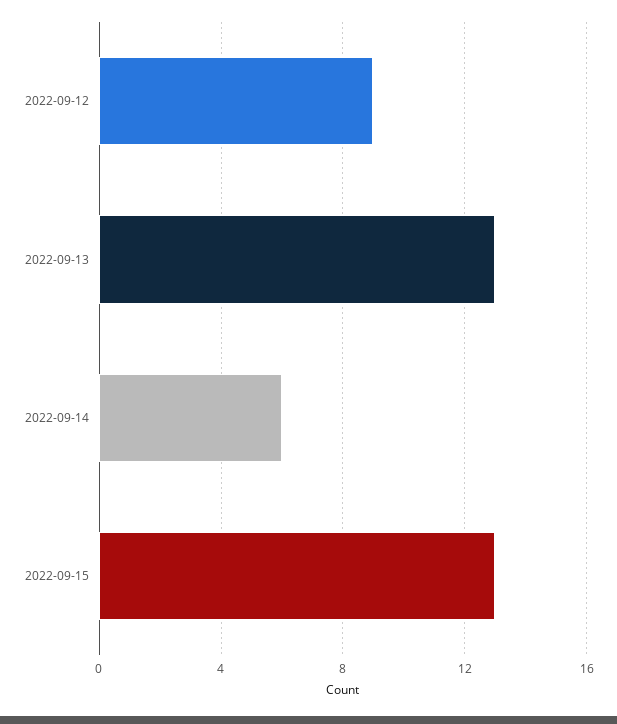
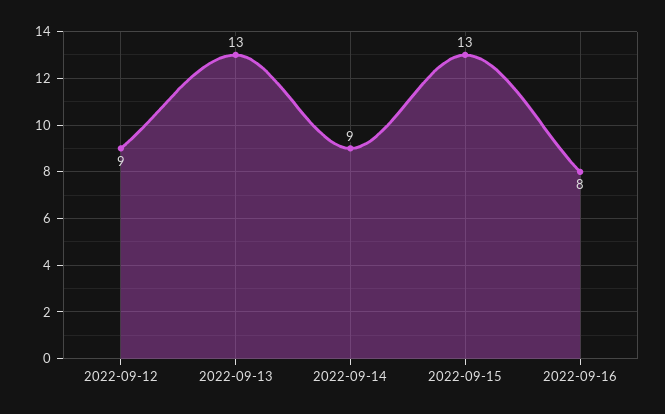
2022-09-14: 6 -> 9
2022-09-16: none -> 8

